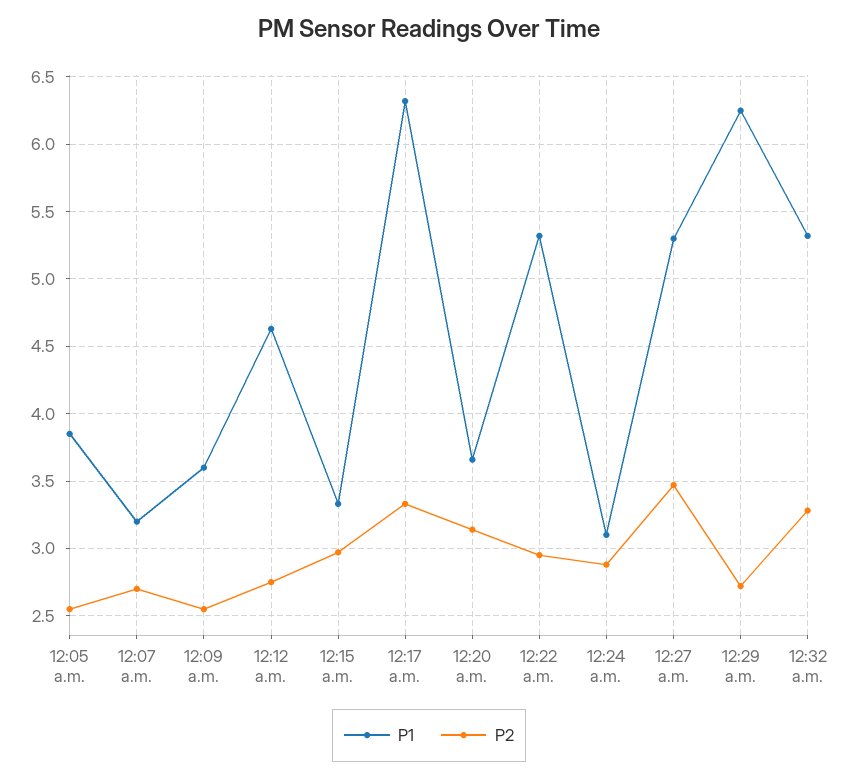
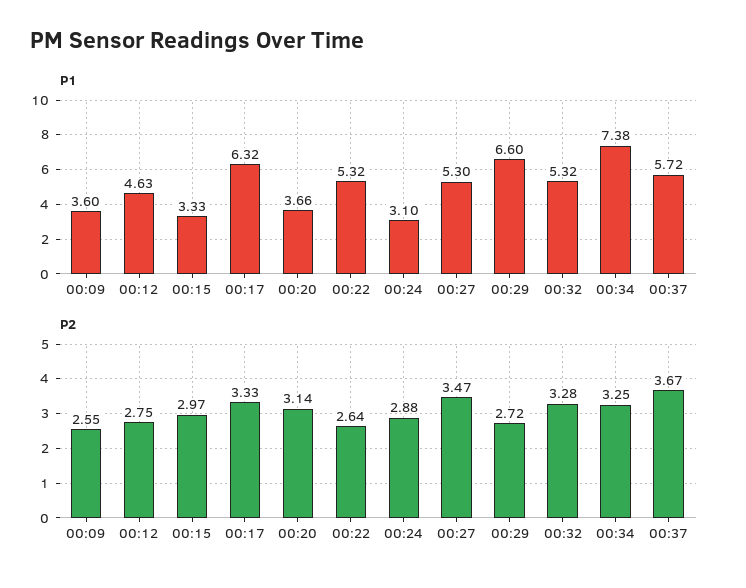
P1, 12:05 a.m.: 3.85 -> none
P2, 12:05 a.m.: 2.55 -> none
P1, 12:07 a.m.: 3.2 -> none
P2, 12:07 a.m.: 2.7 -> none
P2, 12:22 a.m.: 2.95 -> 2.64
P1, 12:29 a.m.: 6.25 -> 6.6
P1, 00:34: none -> 7.38
P1, 00:37: none -> 5.72
P2, 00:34: none -> 3.25
P2, 00:37: none -> 3.67

